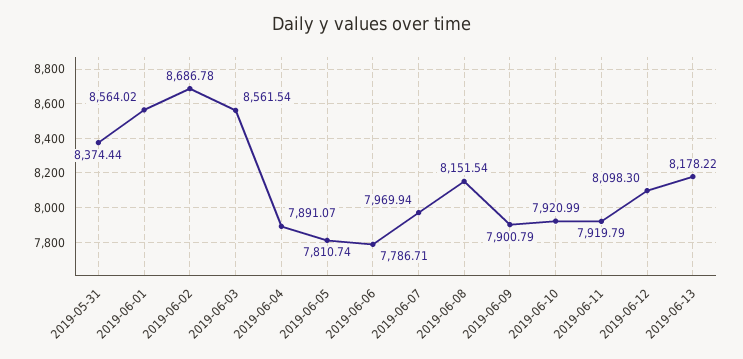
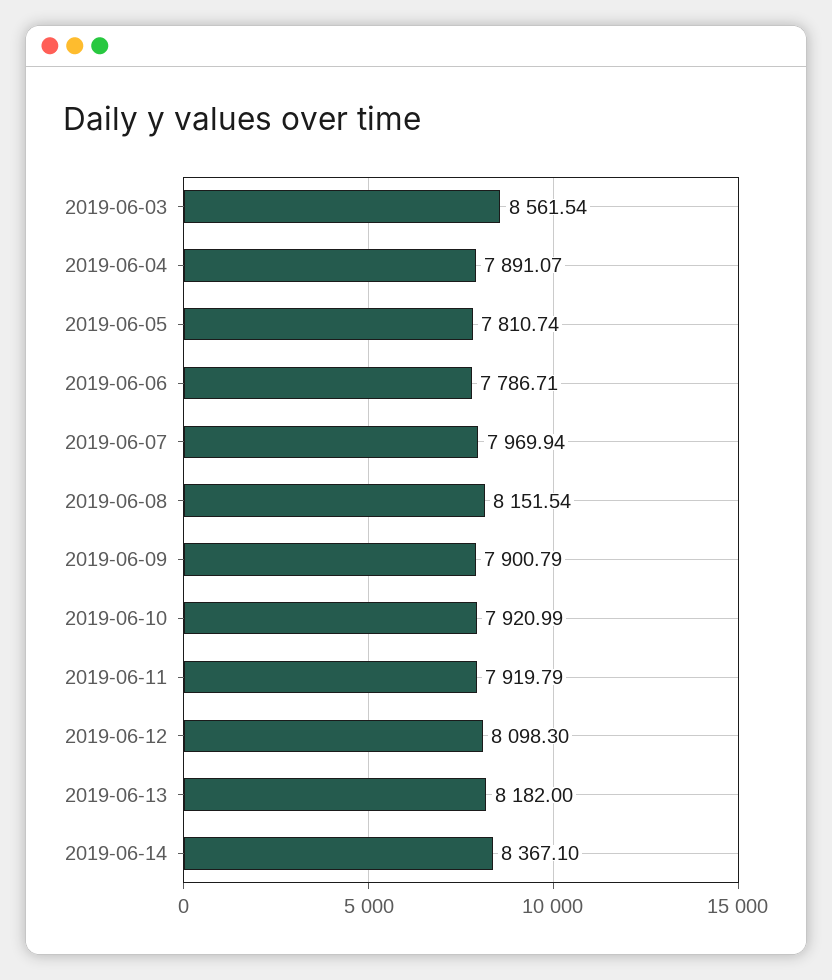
2019-05-31: 8374.44 -> none
2019-06-01: 8564.02 -> none
2019-06-02: 8686.78 -> none
2019-06-13: 8178.22 -> 8182
2019-06-14: none -> 8367.1

